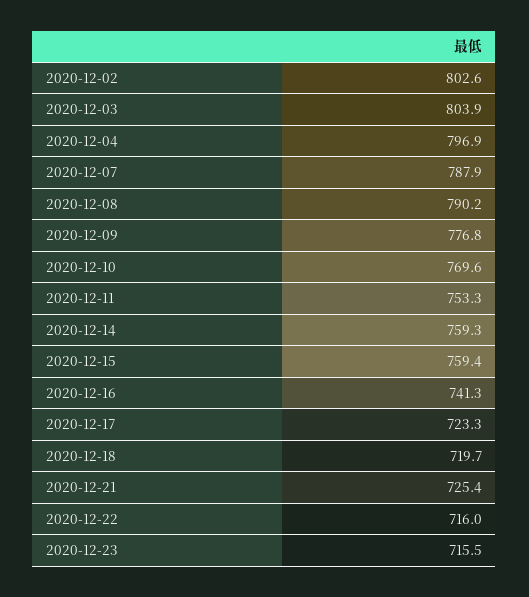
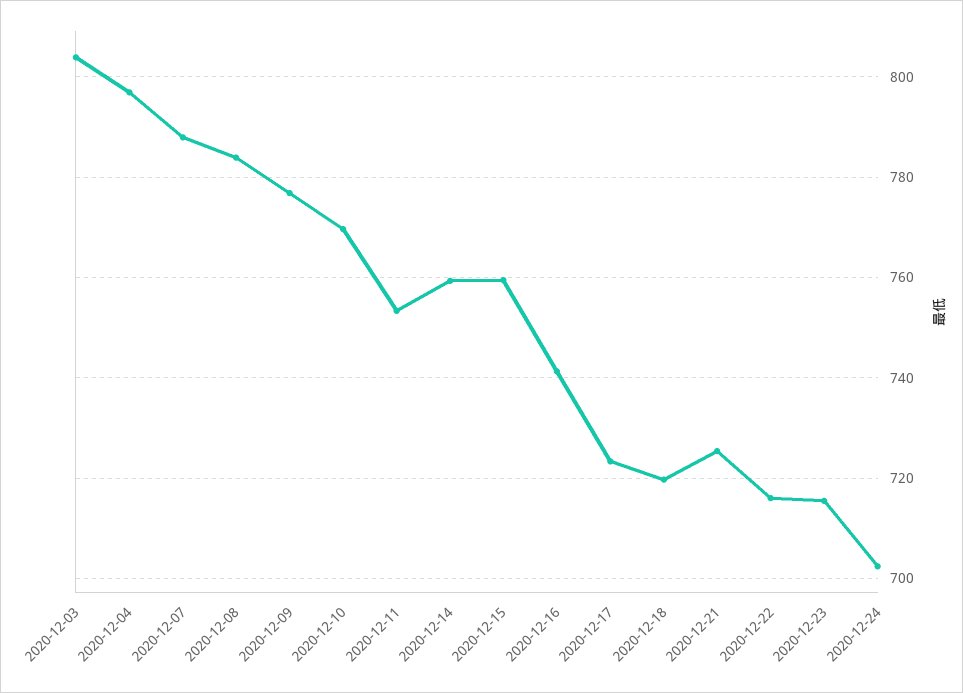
2020-12-02: 802.6 -> none
2020-12-08: 790.2 -> 784
2020-12-24: none -> 702

